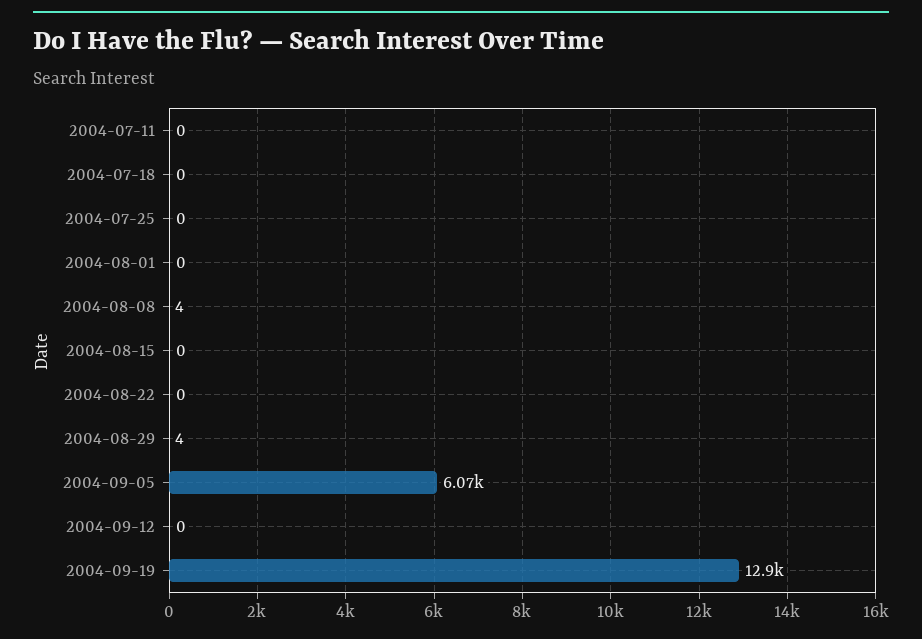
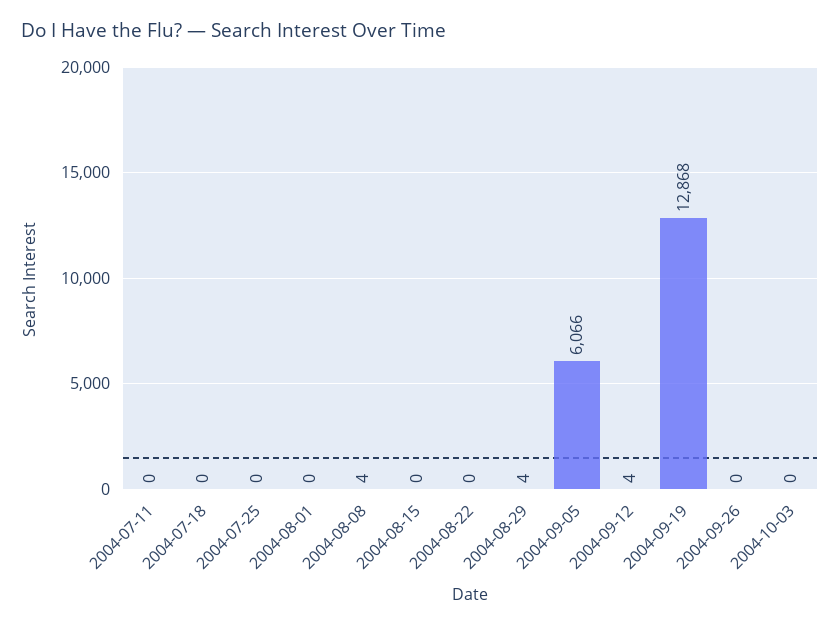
2004-09-12: 0 -> 4
2004-09-26: none -> 0
2004-10-03: none -> 0

